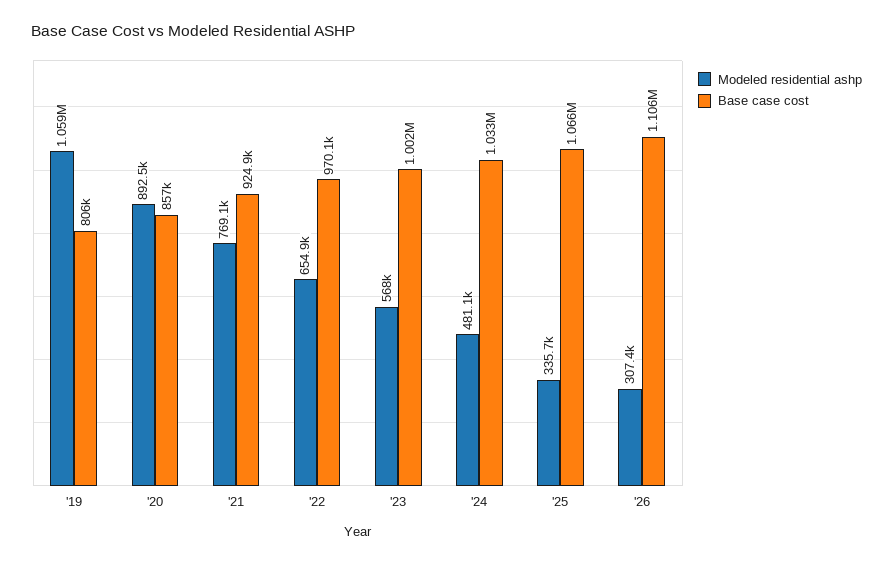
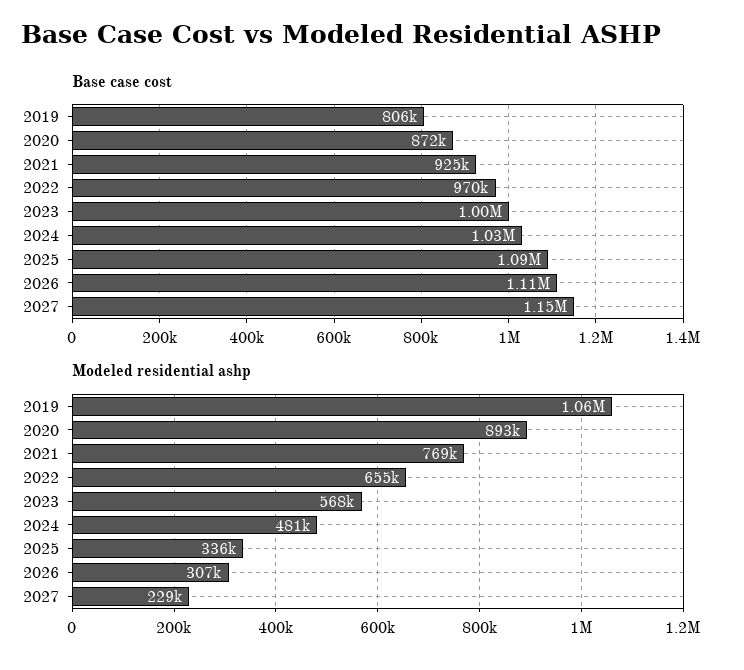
Base case cost, '20: 857000 -> 872000
Base case cost, '25: 1066000 -> 1090000
Base case cost, 2027: none -> 1150000
Modeled residential ashp, 2027: none -> 229000

